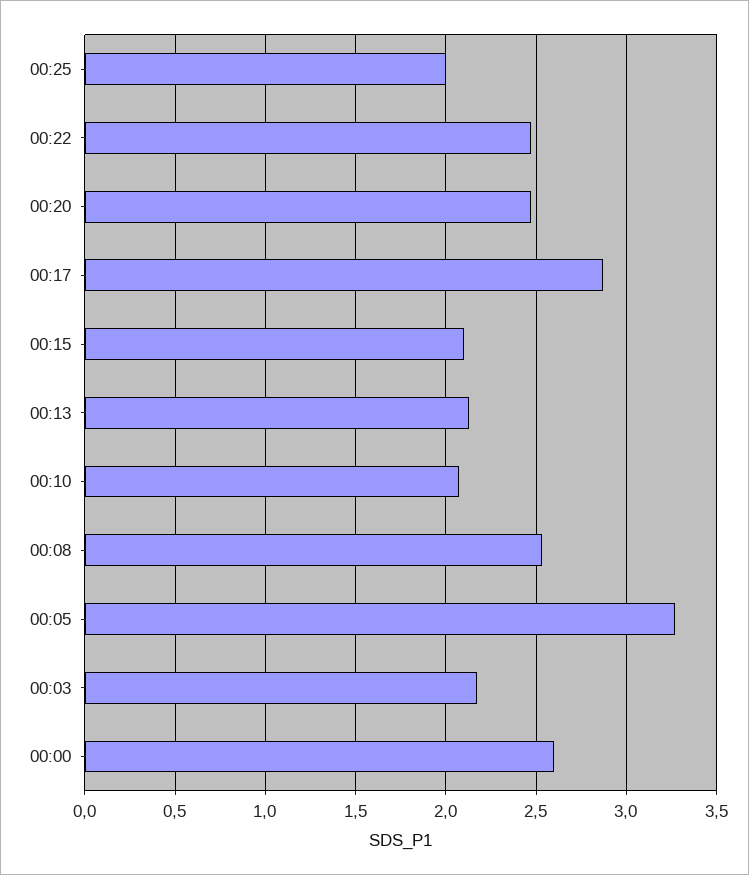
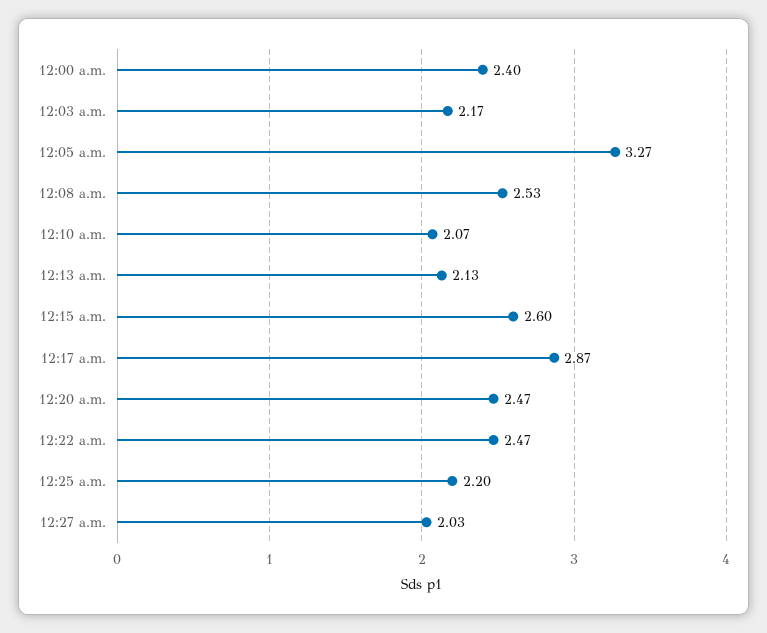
00:25: 2 -> 2.2
00:15: 2.1 -> 2.6
00:00: 2.6 -> 2.4
12:27 a.m.: none -> 2.03

